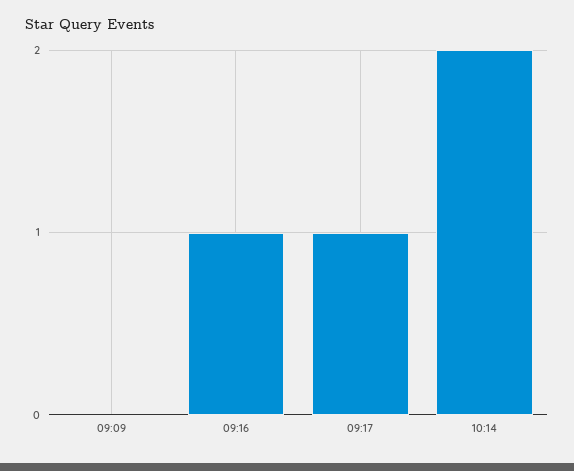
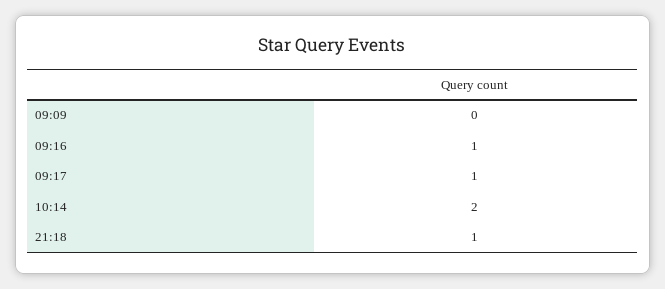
21:18: none -> 1

